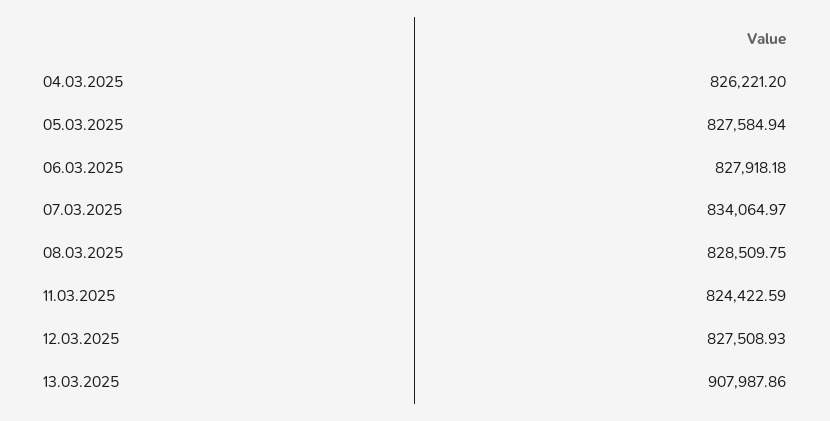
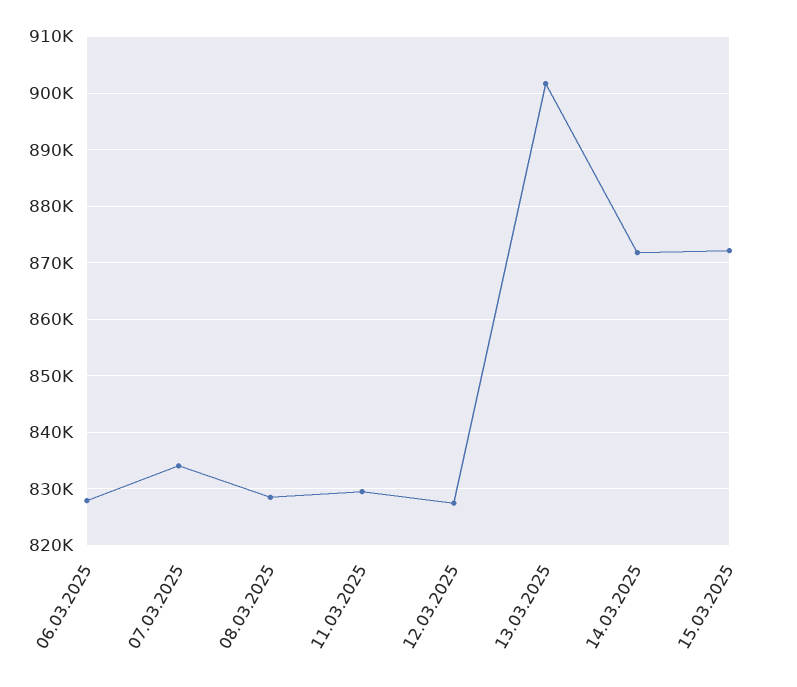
04.03.2025: 826221.2 -> none
05.03.2025: 827584.94 -> none
11.03.2025: 824422.59 -> 830000
13.03.2025: 907987.86 -> 902000
14.03.2025: none -> 872000
15.03.2025: none -> 872000

